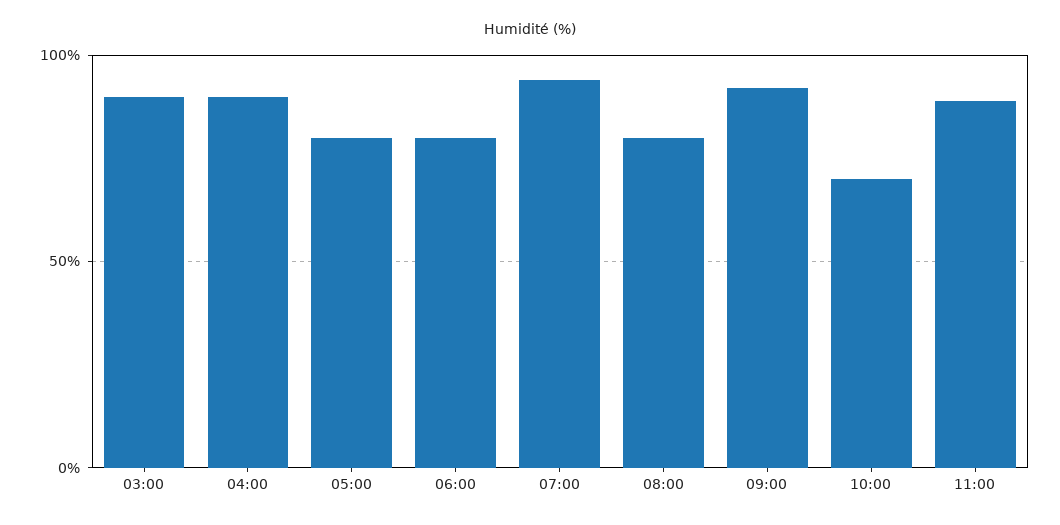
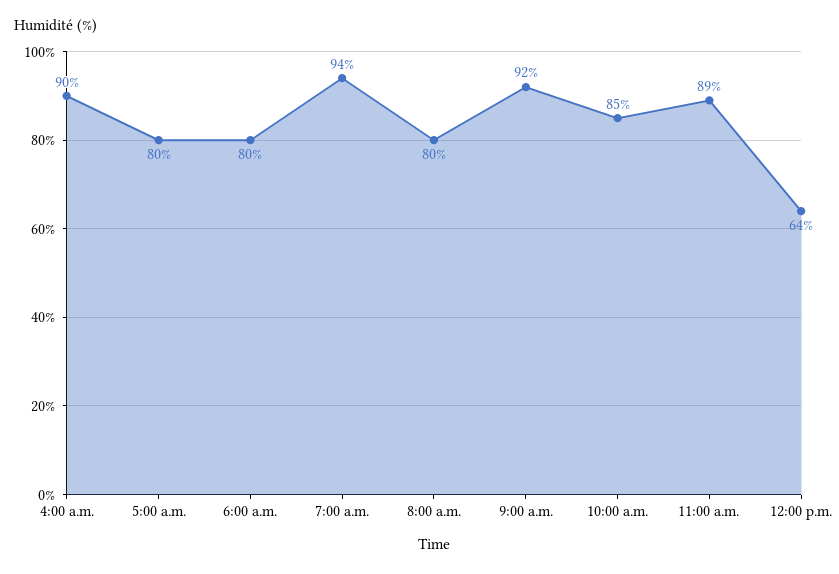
03:00: 90 -> none
10:00: 70 -> 85
12:00 p.m.: none -> 64

